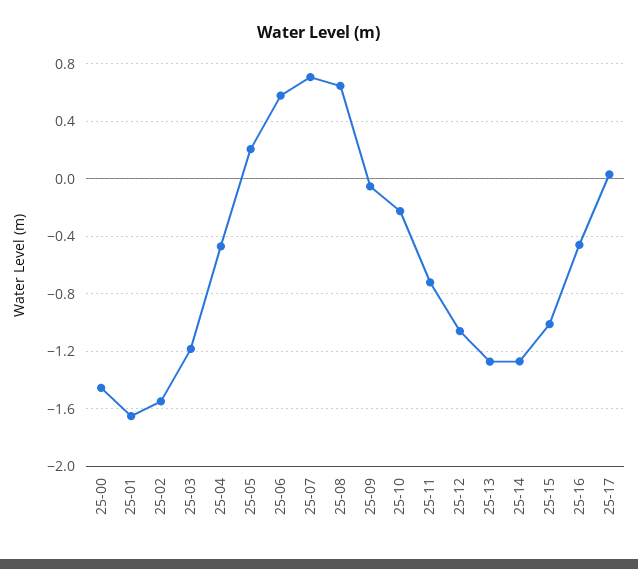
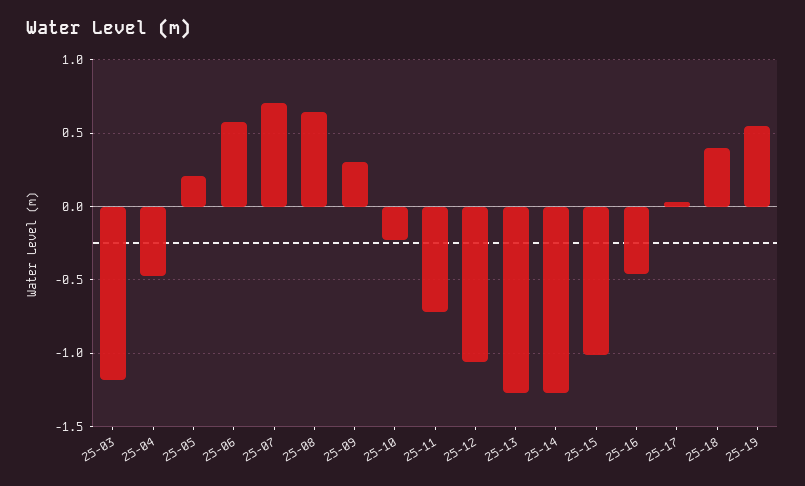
25-00: -1.45 -> none
25-01: -1.65 -> none
25-02: -1.55 -> none
25-09: -0.05 -> 0.3
25-18: none -> 0.4
25-19: none -> 0.55

